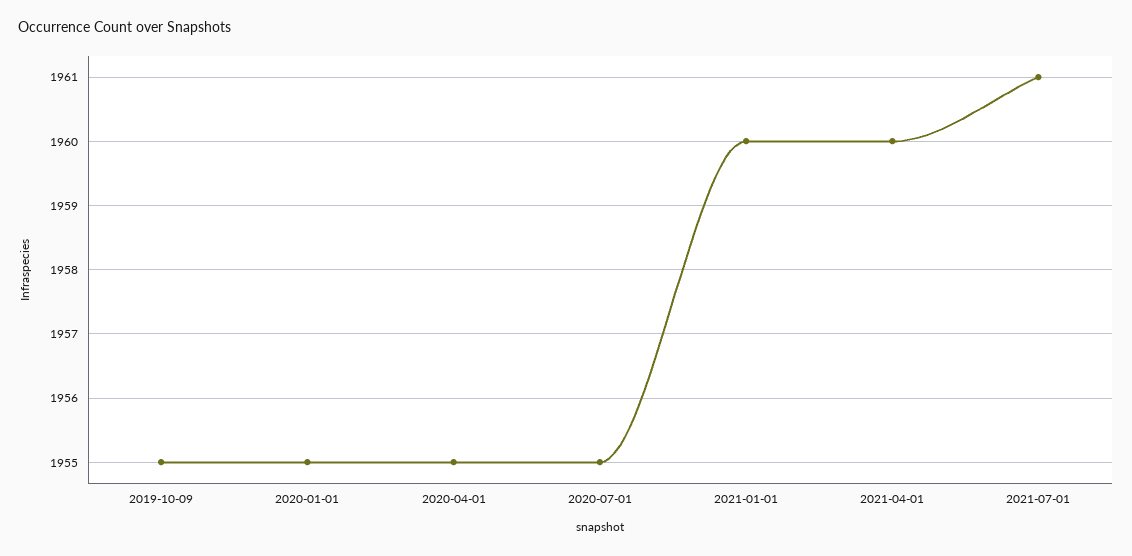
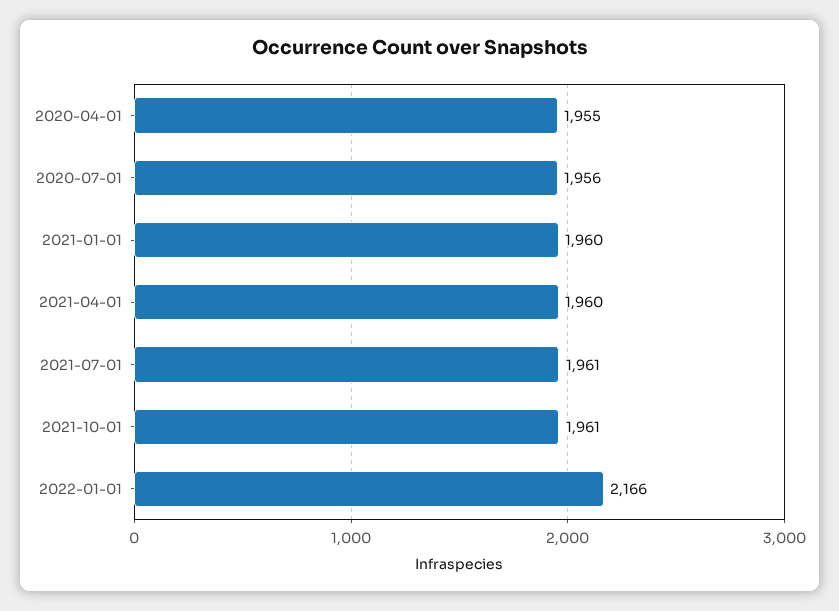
2019-10-09: 1955 -> none
2020-01-01: 1955 -> none
2020-07-01: 1955 -> 1956
2021-10-01: none -> 1961
2022-01-01: none -> 2166

